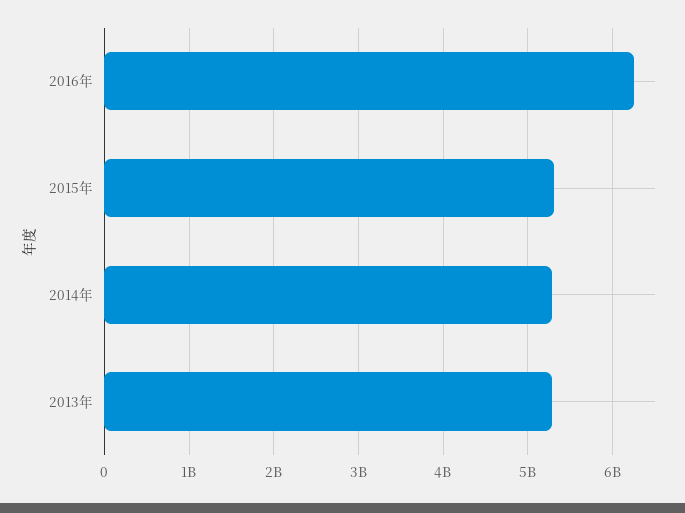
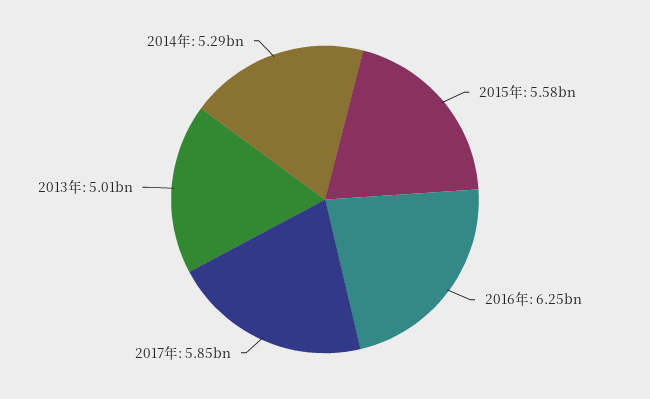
2015年: 5300000000 -> 5580000000
2013年: 5300000000 -> 5010000000
2017年: none -> 5850000000

